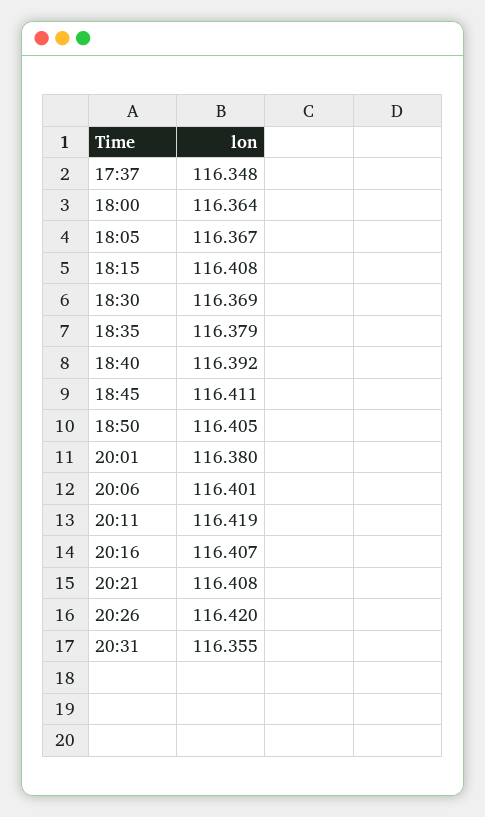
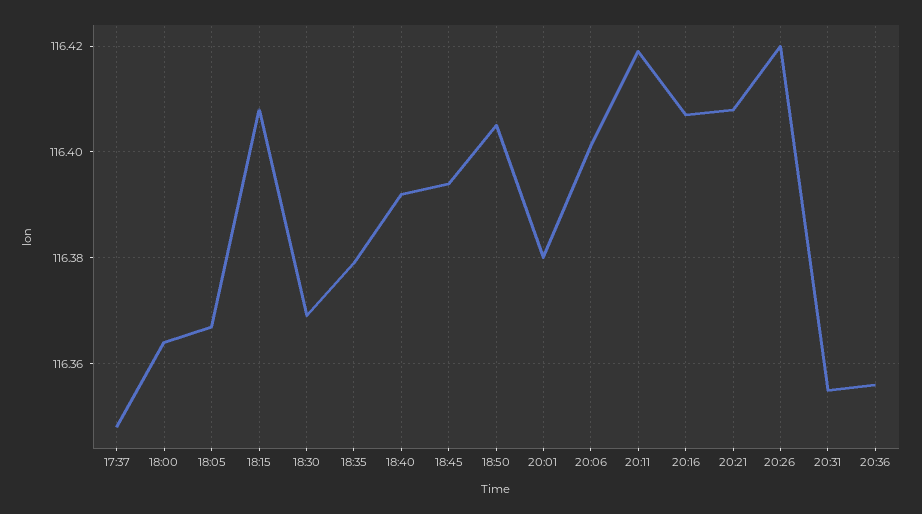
18:45: 116.411 -> 116.395
20:36: none -> 116.355

